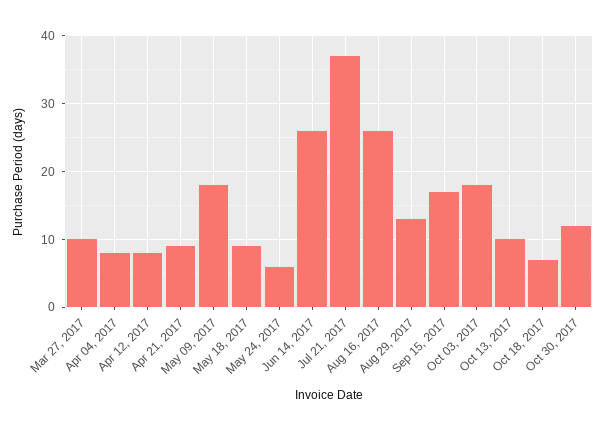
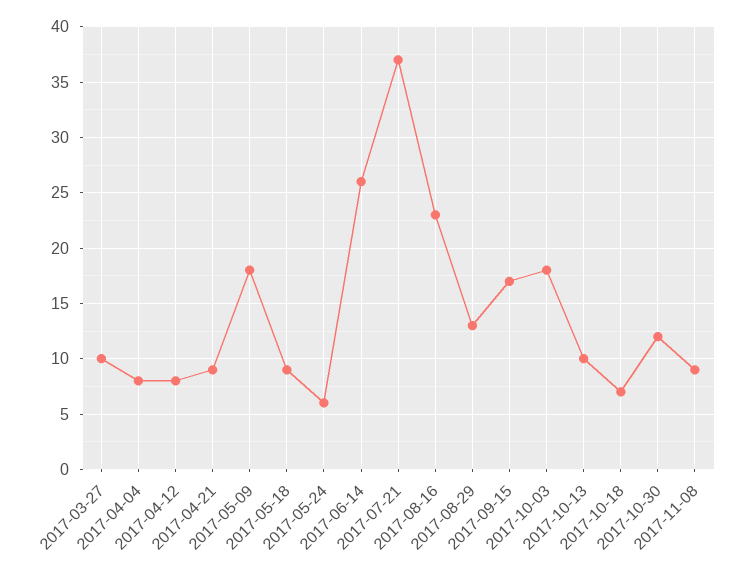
Aug 16, 2017: 26 -> 23
2017-11-08: none -> 9

